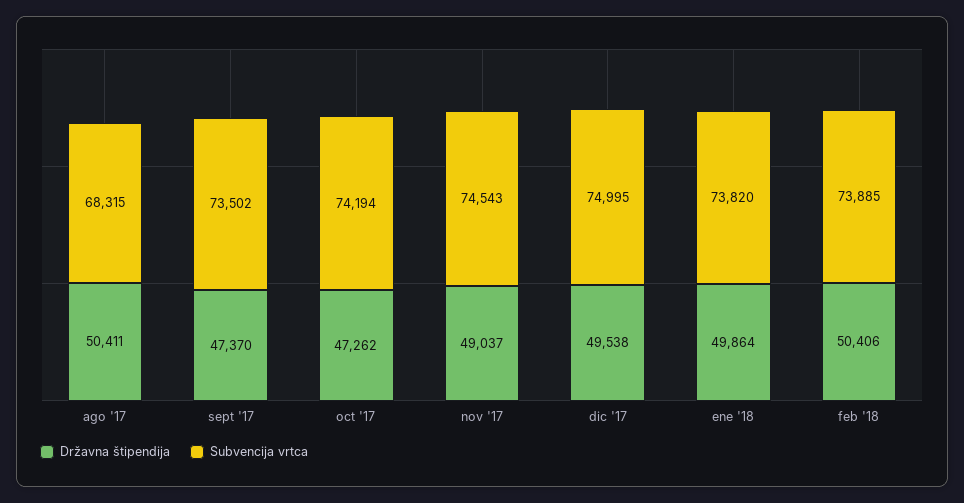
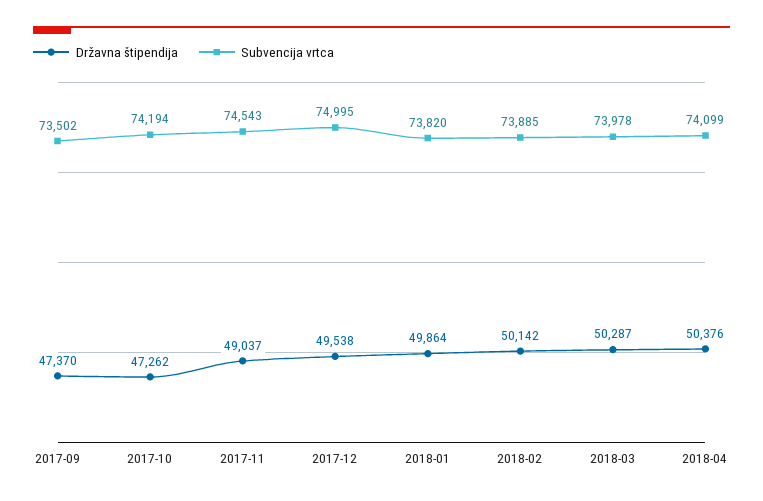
Državna štipendija, ago '17: 50411 -> none
Subvencija vrtca, ago '17: 68315 -> none
Državna štipendija, feb '18: 50406 -> 50142
Državna štipendija, 2018-03: none -> 50287
Subvencija vrtca, 2018-03: none -> 73978
Državna štipendija, 2018-04: none -> 50376
Subvencija vrtca, 2018-04: none -> 74099

